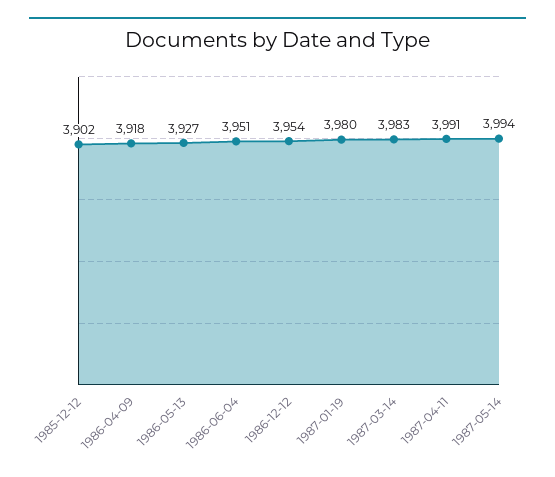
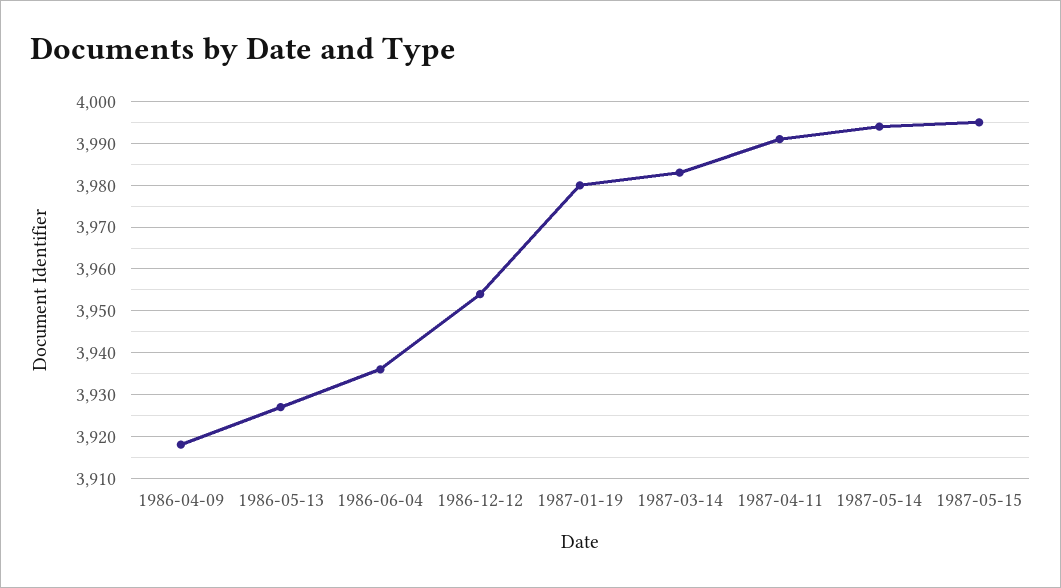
1985-12-12: 3902 -> none
1986-06-04: 3951 -> 3935
1987-05-15: none -> 3995

